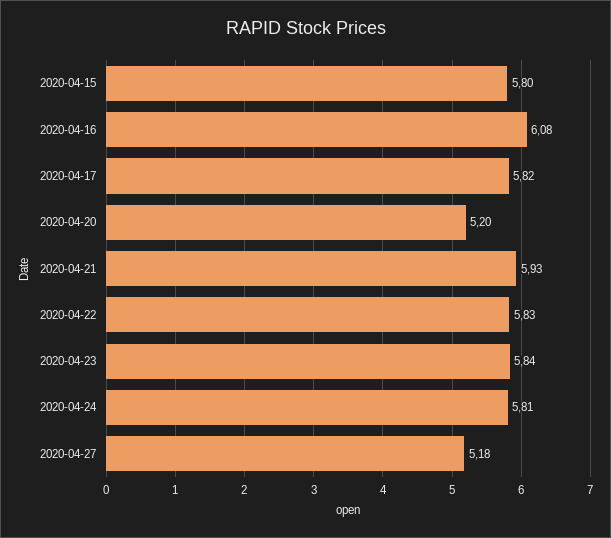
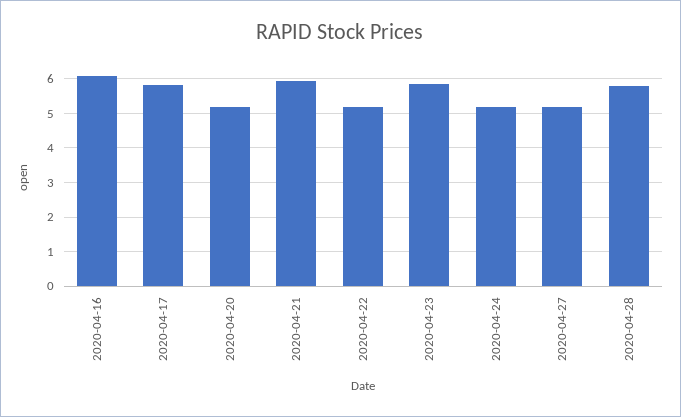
2020-04-15: 5.8 -> none
2020-04-22: 5.83 -> 5.2
2020-04-24: 5.81 -> 5.2
2020-04-28: none -> 5.8

